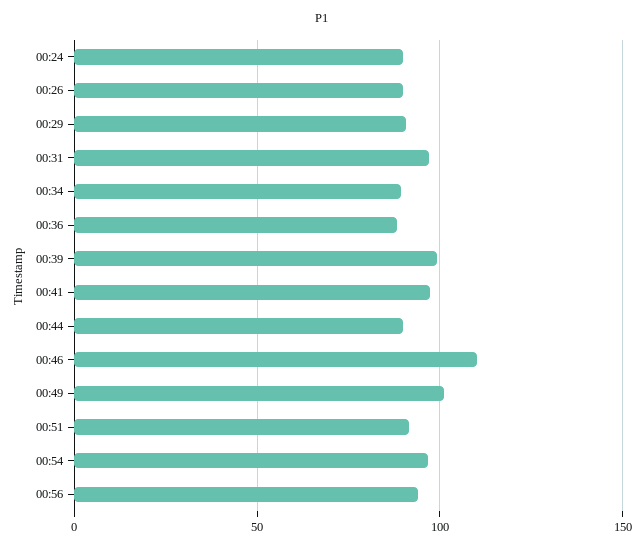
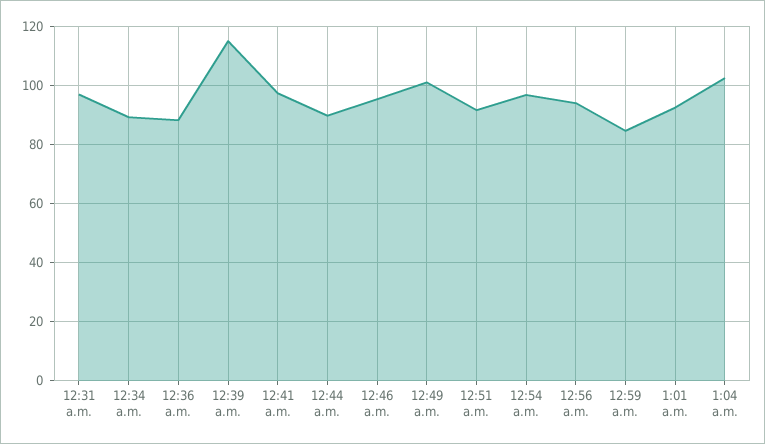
00:24: 90 -> none
00:26: 90 -> none
00:29: 90 -> none
00:39: 100 -> 115
00:46: 110 -> 95
12:59 a.m.: none -> 85
1:01 a.m.: none -> 92.5
1:04 a.m.: none -> 102.5

